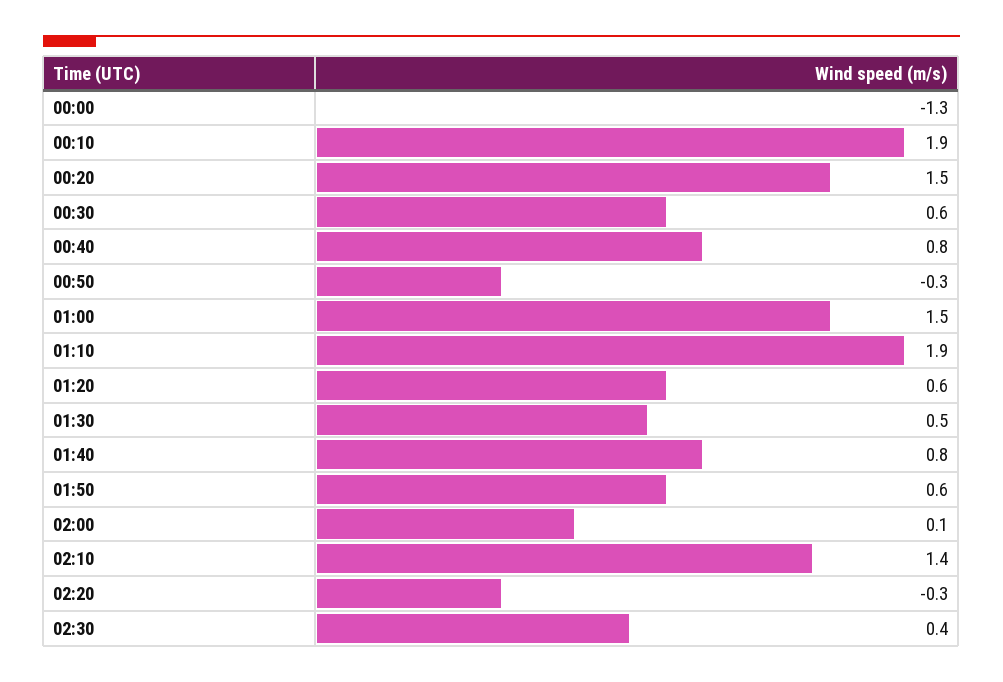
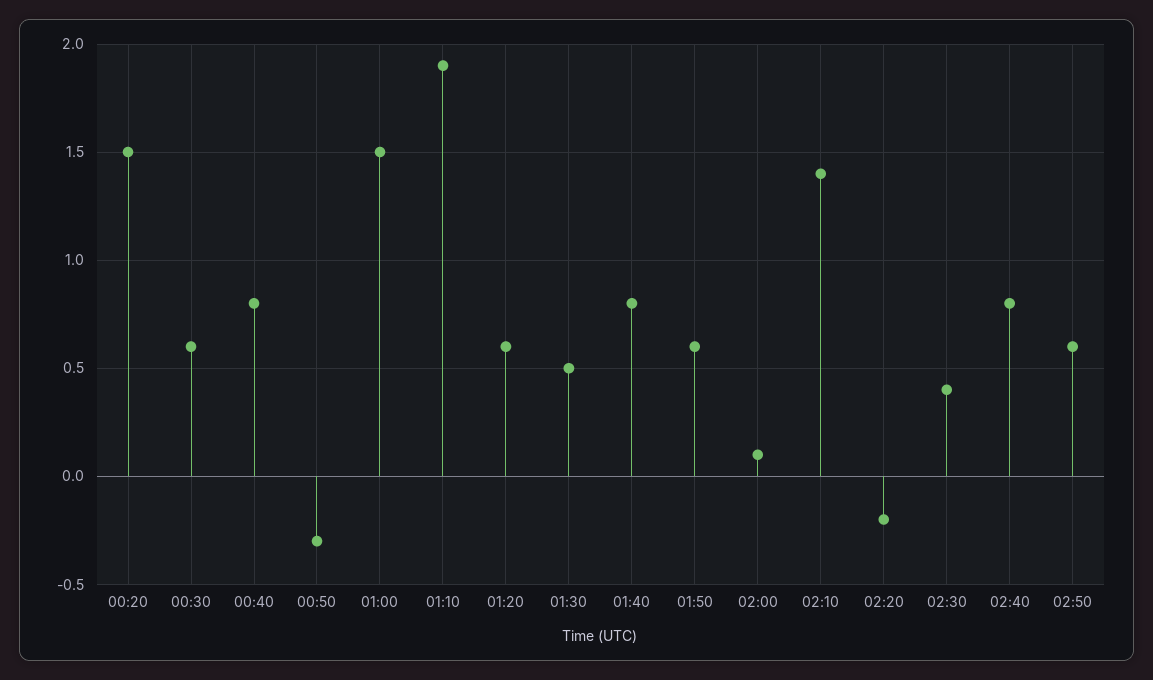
00:00: -1.3 -> none
00:10: 1.9 -> none
02:20: -0.3 -> -0.2
02:40: none -> 0.8
02:50: none -> 0.6

